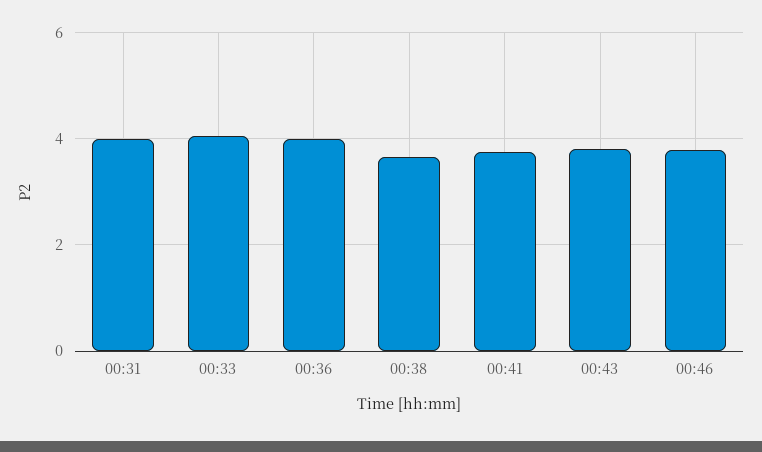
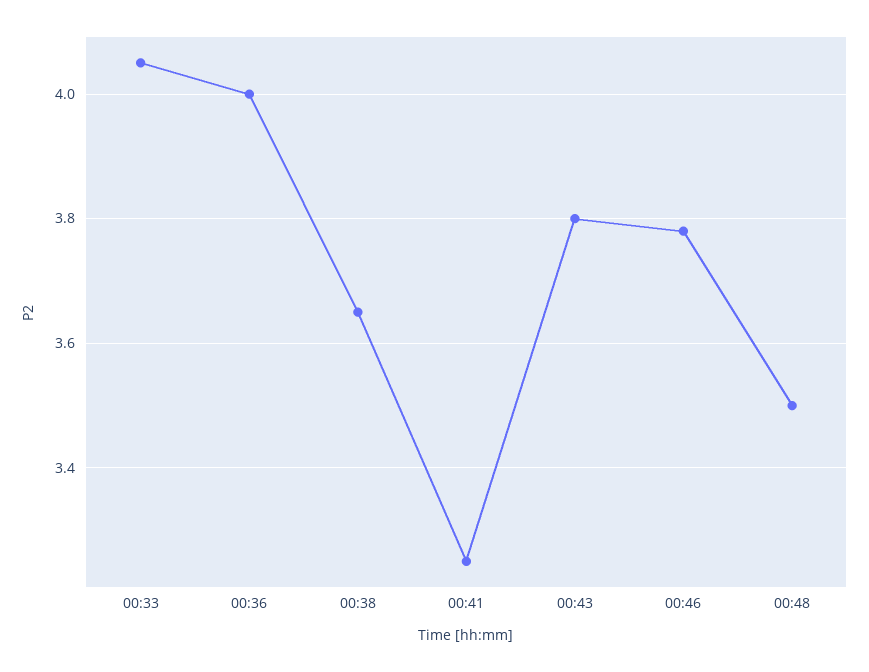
00:31: 4 -> none
00:41: 3.8 -> 3.25
00:48: none -> 3.5

